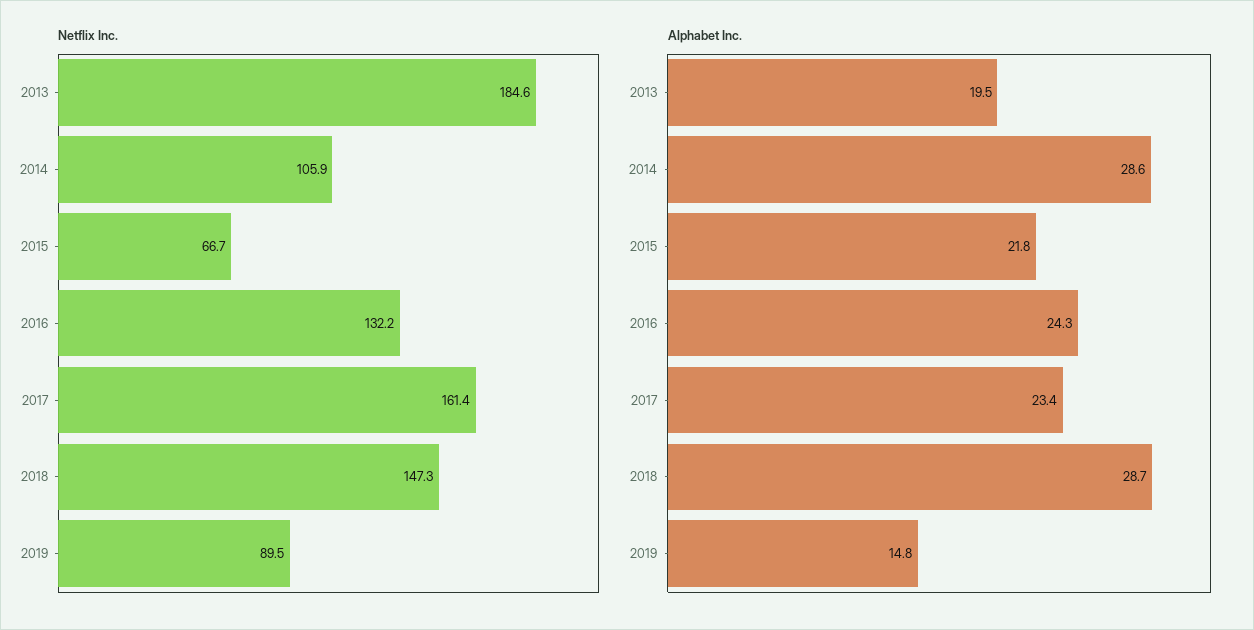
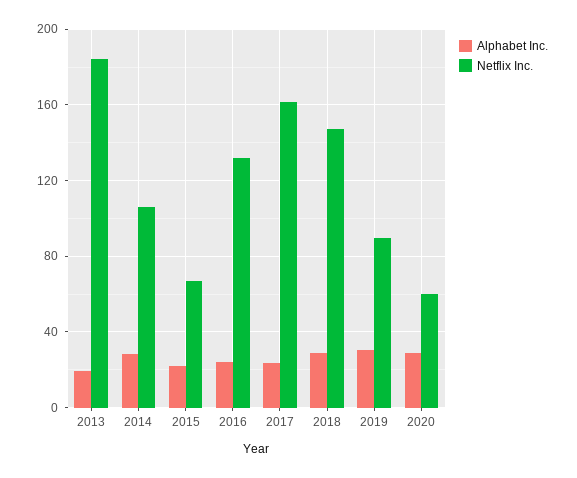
Alphabet Inc., 2019: 14.8 -> 30
Alphabet Inc., 2020: none -> 30
Netflix Inc., 2020: none -> 60

